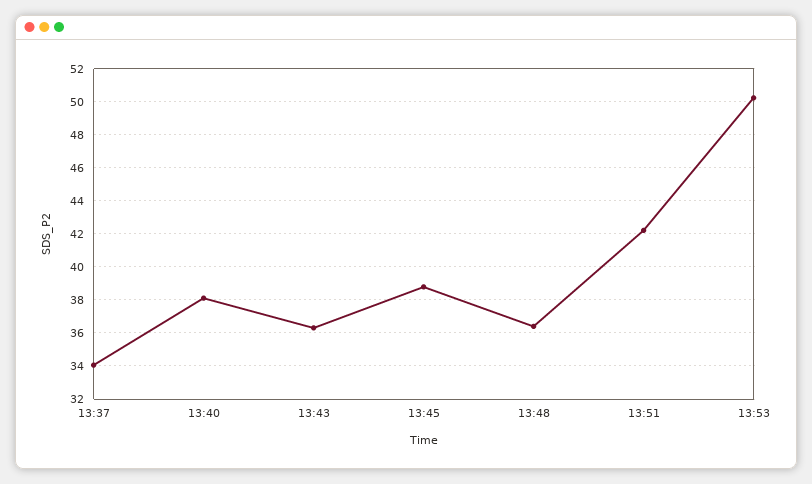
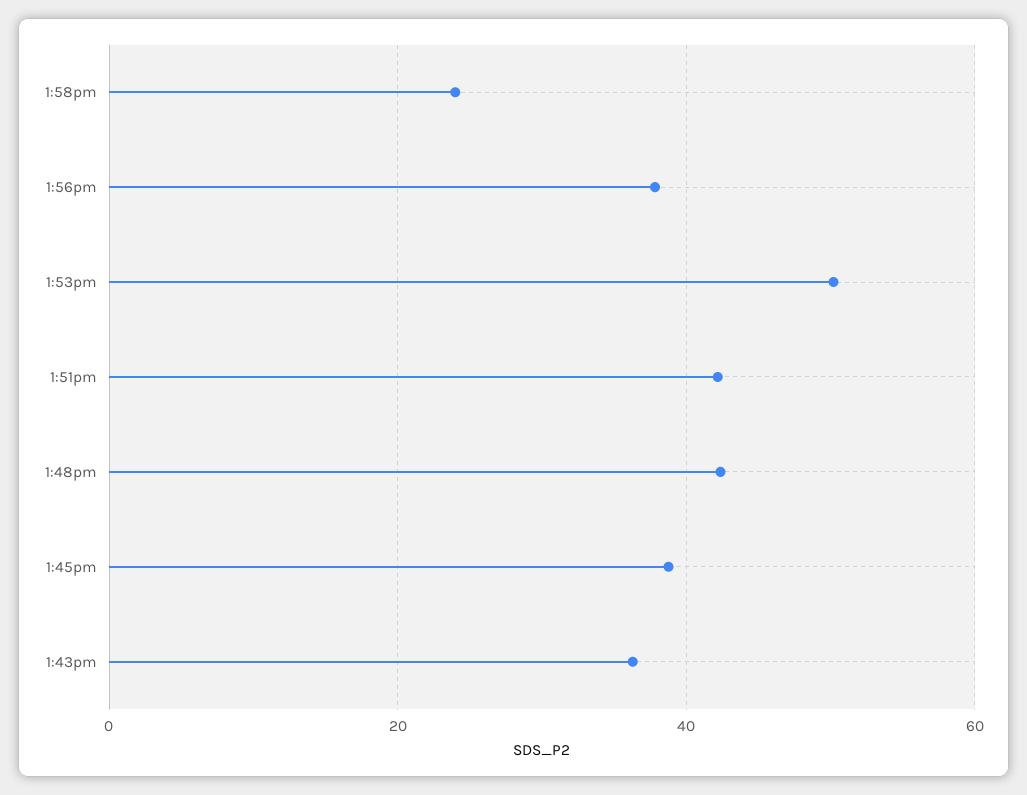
13:37: 34 -> none
13:40: 38 -> none
13:48: 36.5 -> 42
1:58pm: none -> 24
1:56pm: none -> 38

